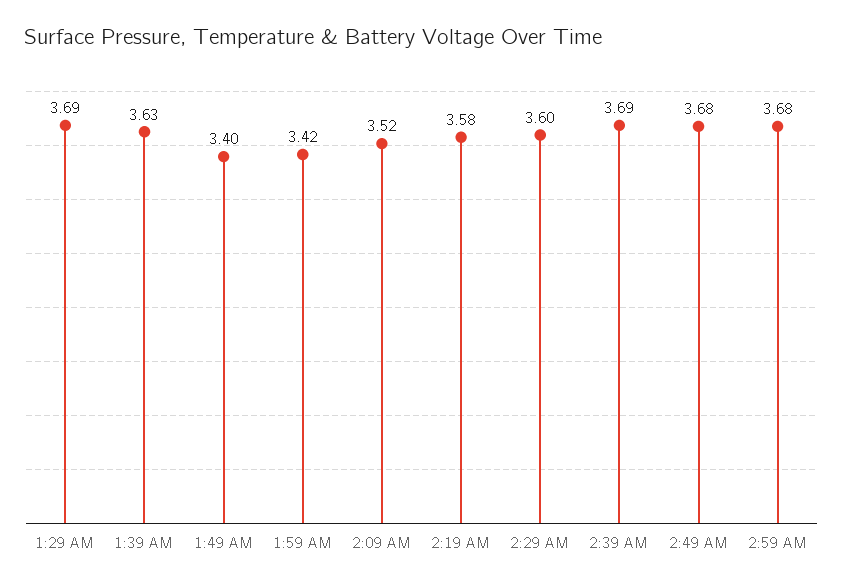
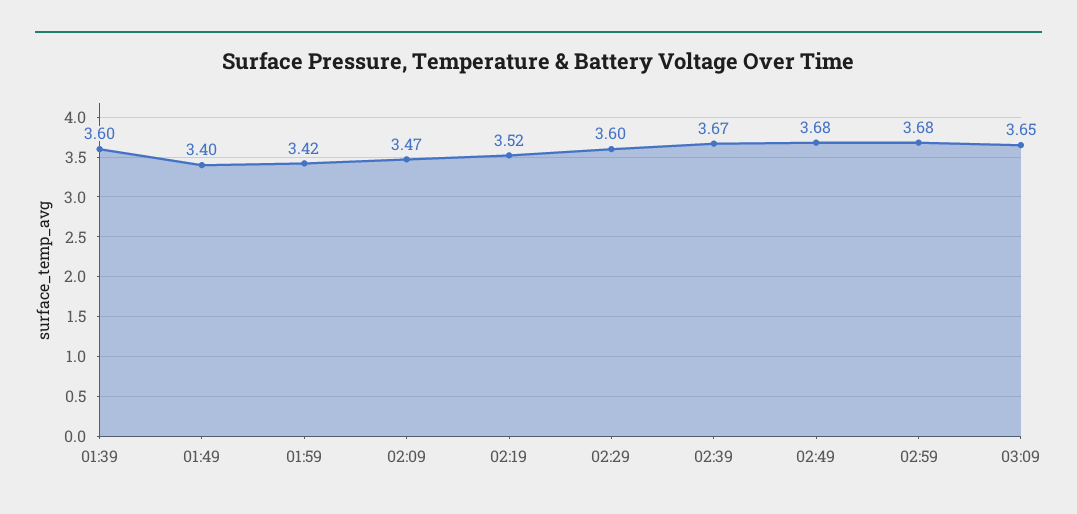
1:29 AM: 3.69 -> none
1:39 AM: 3.63 -> 3.6
2:09 AM: 3.52 -> 3.47
2:19 AM: 3.58 -> 3.52
2:39 AM: 3.69 -> 3.67
03:09: none -> 3.65

